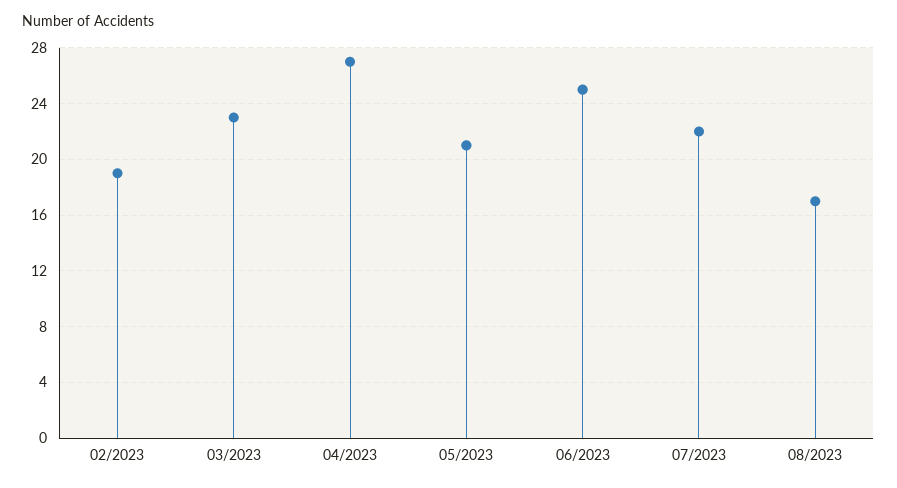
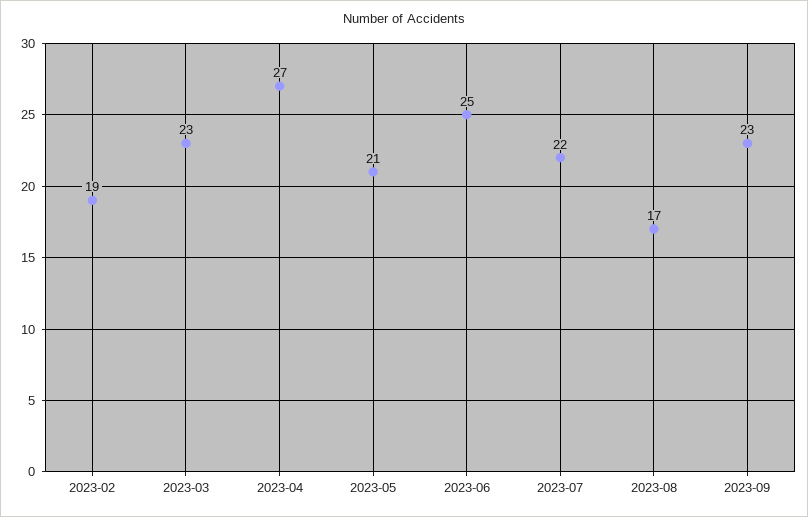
2023-09: none -> 23

